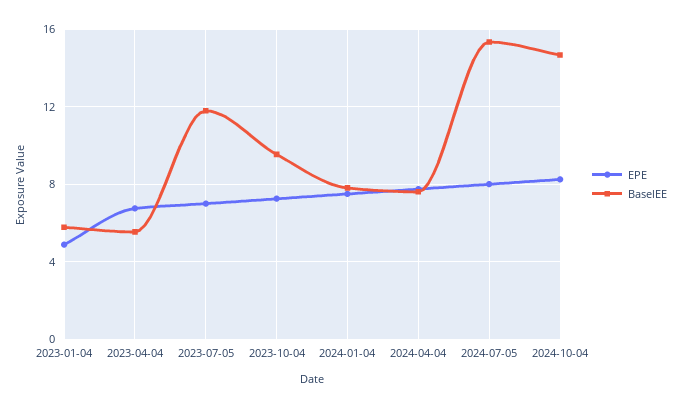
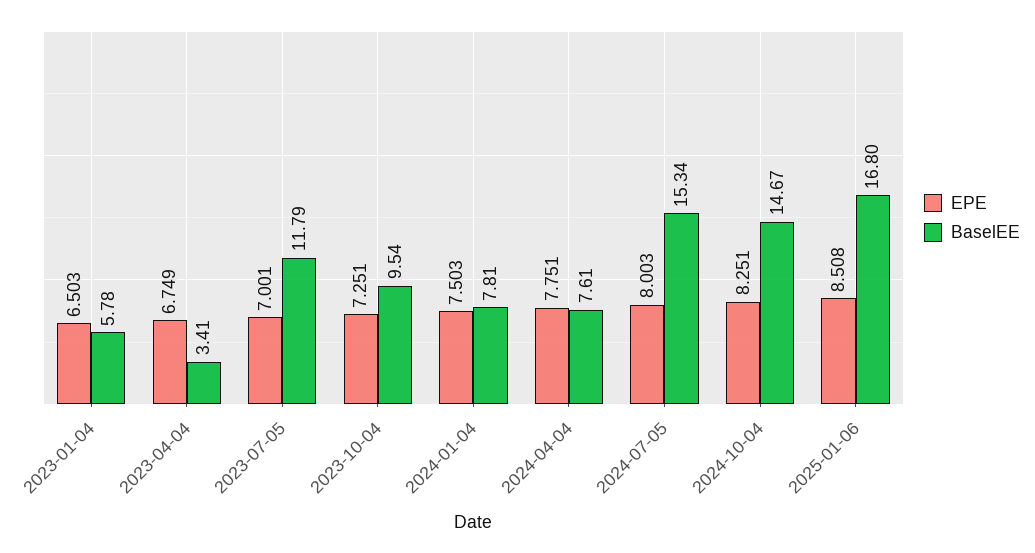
EPE, 2023-01-04: 5 -> 6.503
BaselEE, 2023-04-04: 5.5 -> 3.41
EPE, 2025-01-06: none -> 8.508
BaselEE, 2025-01-06: none -> 16.8

